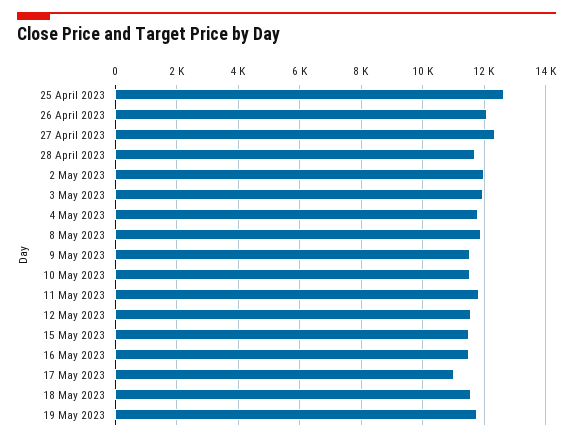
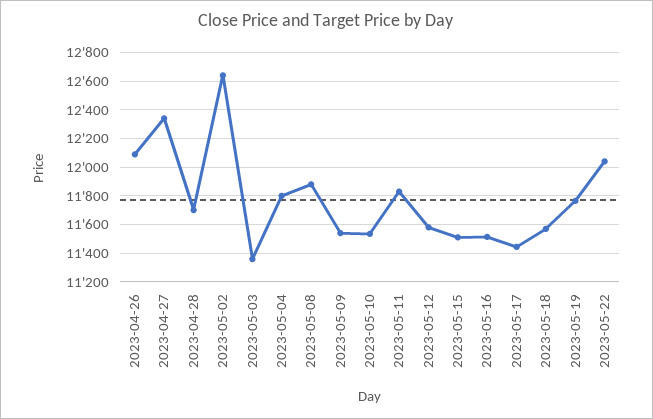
25 April 2023: 12600 -> none
2 May 2023: 12000 -> 12650
3 May 2023: 12000 -> 11350
17 May 2023: 11000 -> 11450
2023-05-22: none -> 12050

